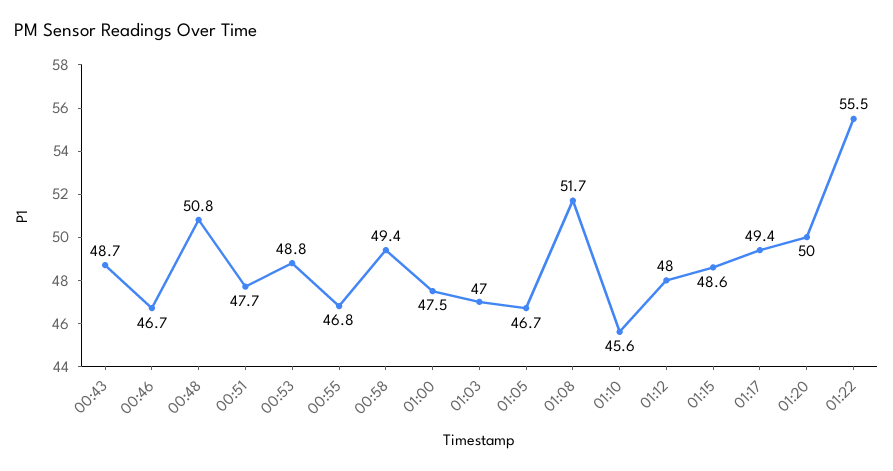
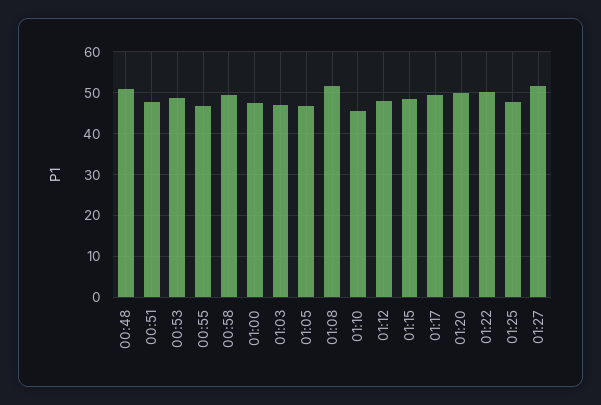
00:43: 48.7 -> none
00:46: 46.7 -> none
01:22: 55.5 -> 50
01:25: none -> 48
01:27: none -> 52

